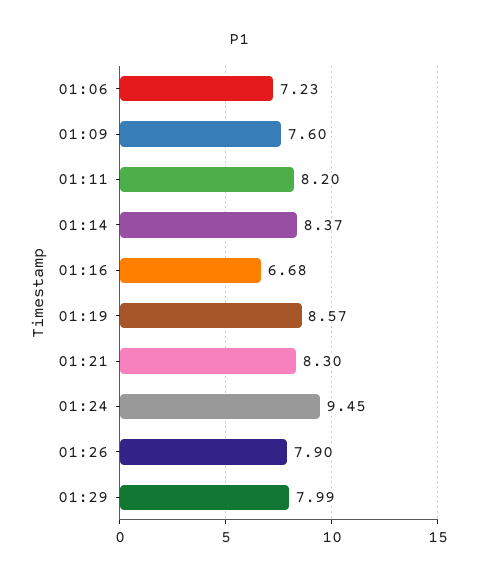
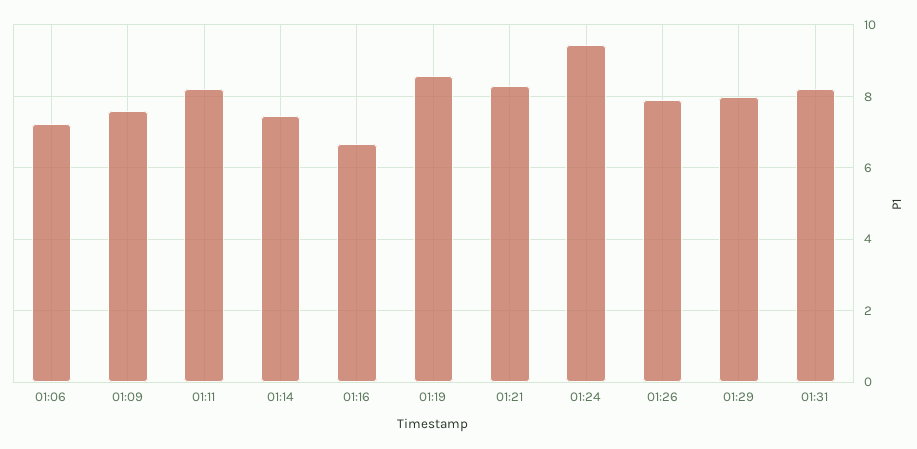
01:14: 8.37 -> 7.4
01:31: none -> 8.2

